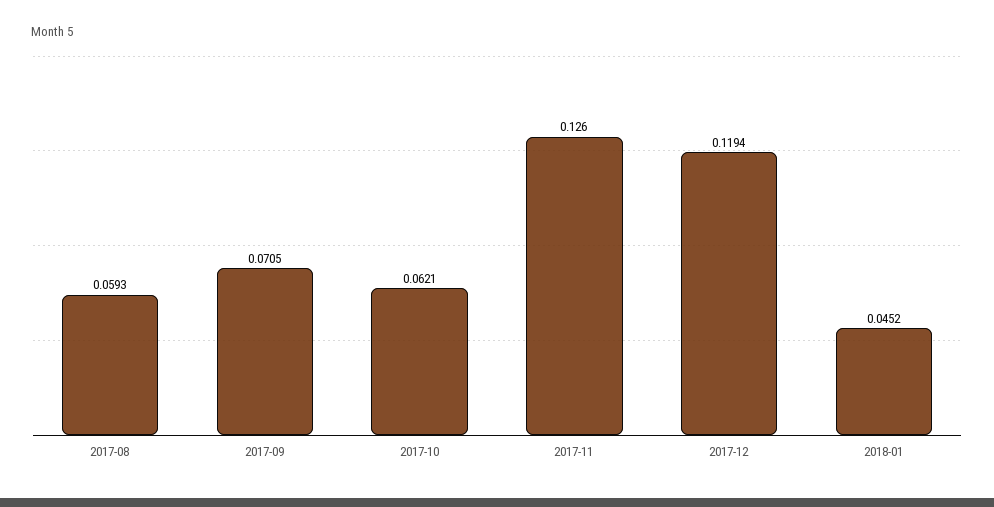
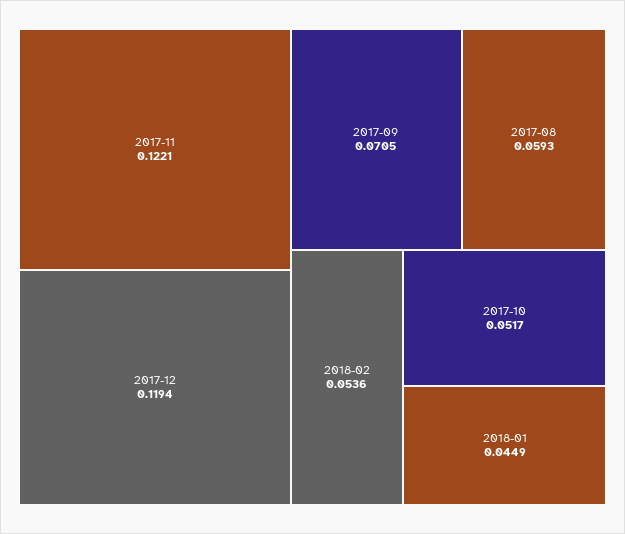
2017-10: 0.0621 -> 0.0517
2017-11: 0.126 -> 0.1221
2018-01: 0.0452 -> 0.0449
2018-02: none -> 0.0536

